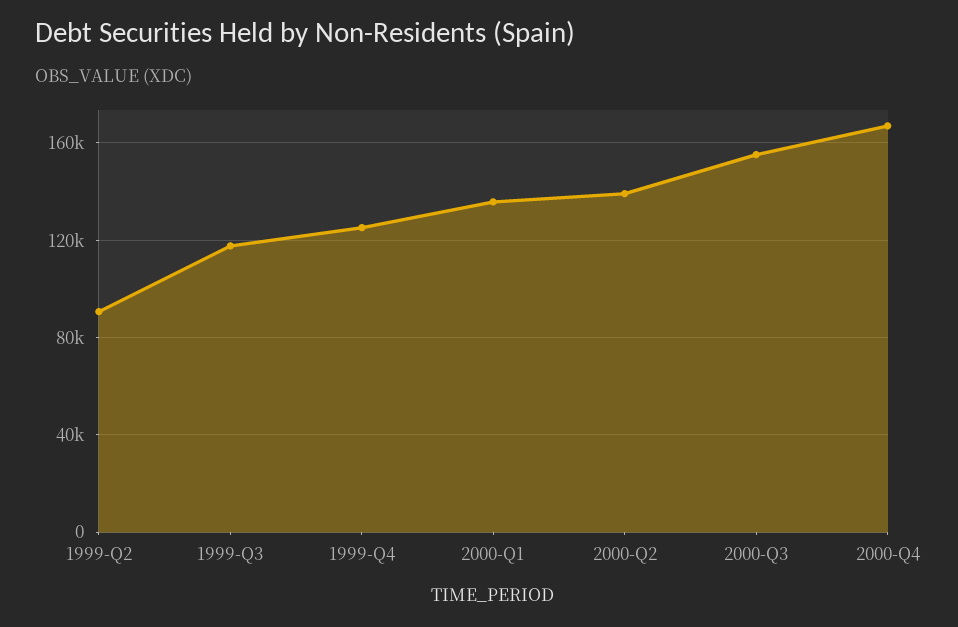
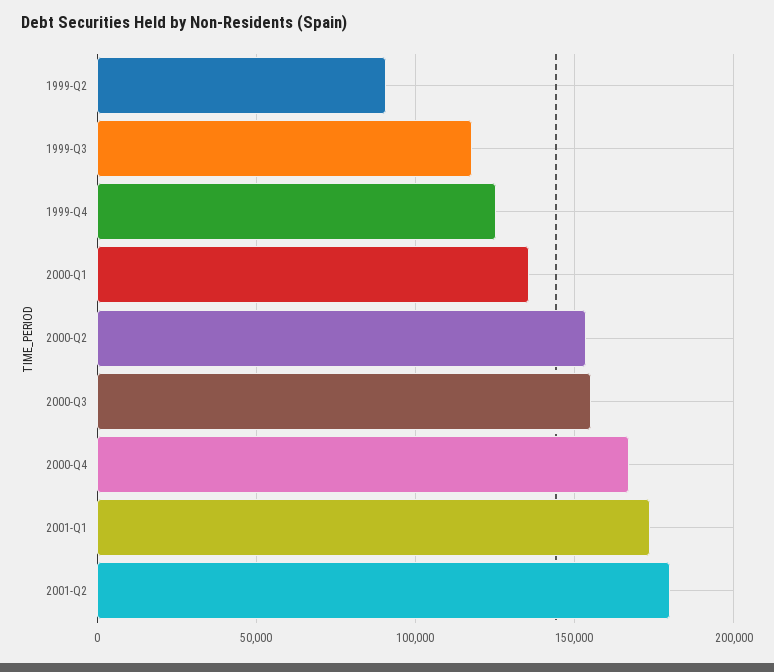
2000-Q2: 140000 -> 155000
2001-Q1: none -> 175000
2001-Q2: none -> 180000

